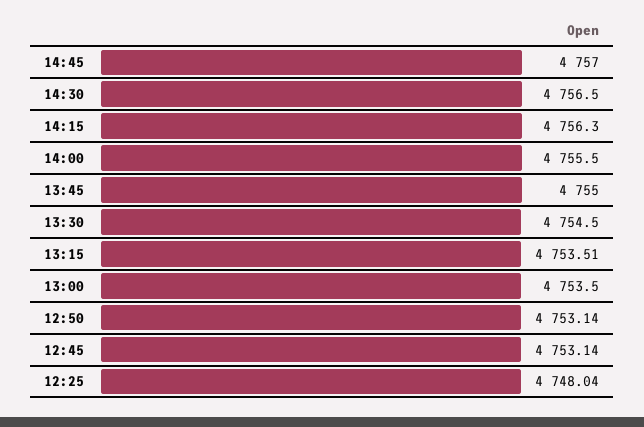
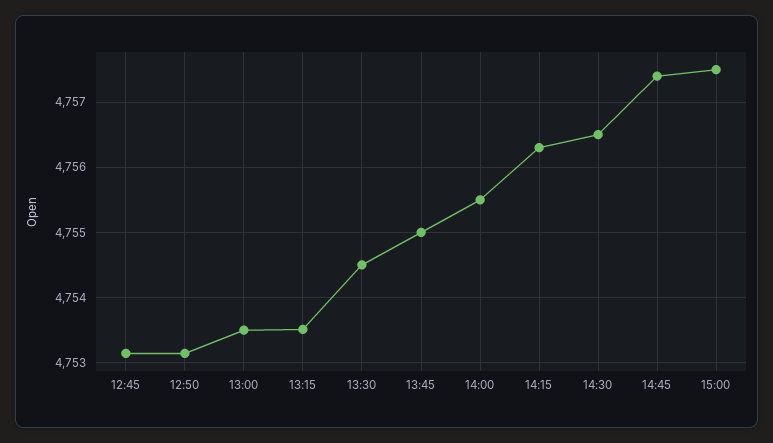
14:45: 4757 -> 4757.4
12:25: 4748.04 -> none
15:00: none -> 4757.5

